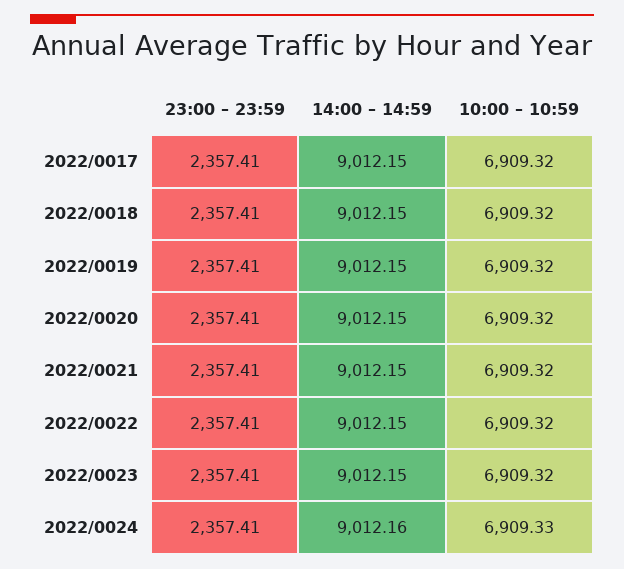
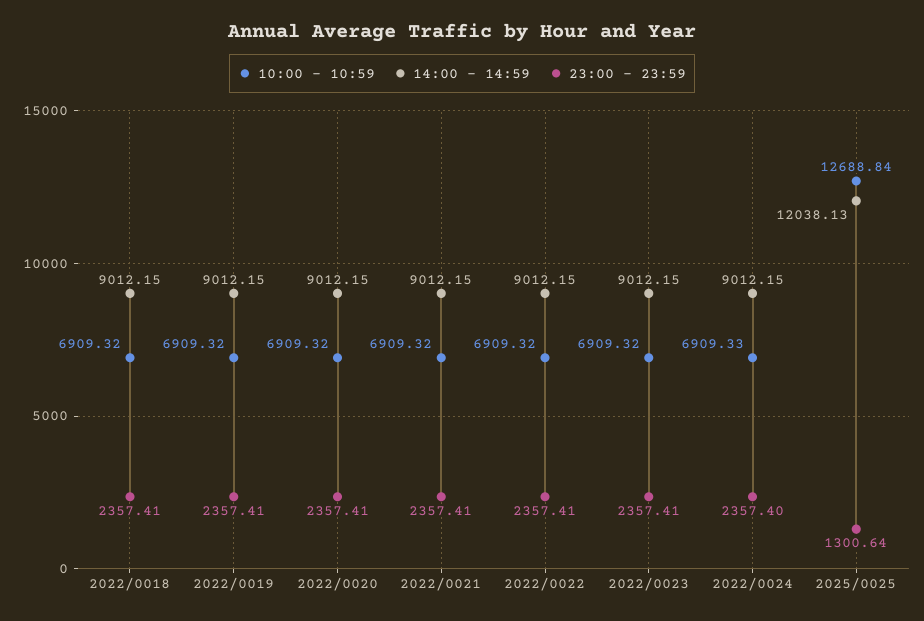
23:00 – 23:59, 2022/0017: 2357.41 -> none
14:00 – 14:59, 2022/0017: 9012.15 -> none
10:00 – 10:59, 2022/0017: 6909.32 -> none
23:00 – 23:59, 2022/0024: 2357.41 -> 2357.4
14:00 – 14:59, 2022/0024: 9012.16 -> 9012.15
10:00 – 10:59, 2025/0025: none -> 12688.84
14:00 – 14:59, 2025/0025: none -> 12038.13
23:00 – 23:59, 2025/0025: none -> 1300.64

